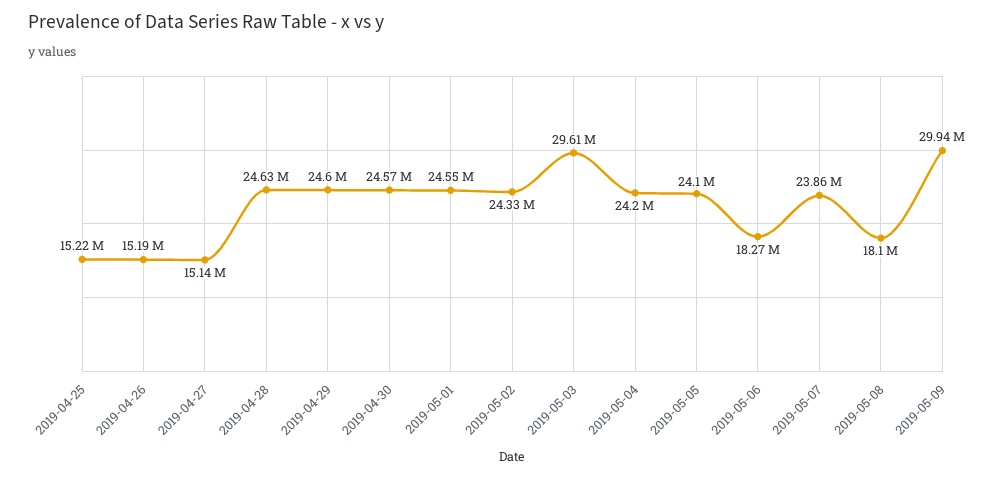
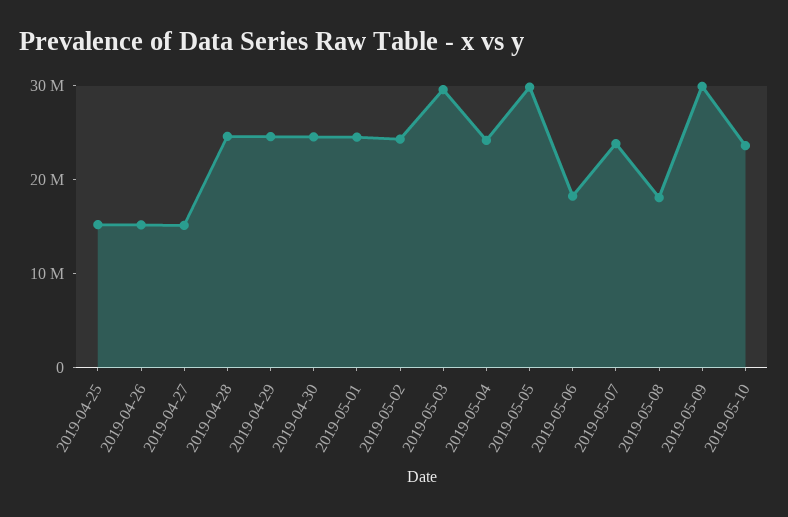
2019-05-05: 24100000 -> 30000000
2019-05-10: none -> 24000000

